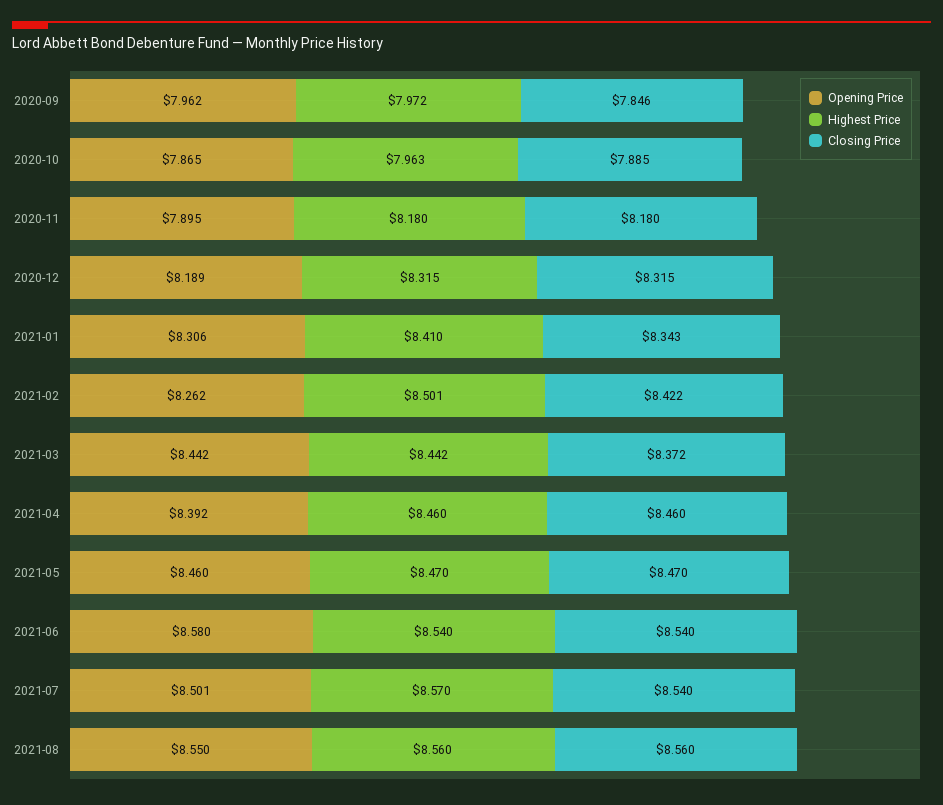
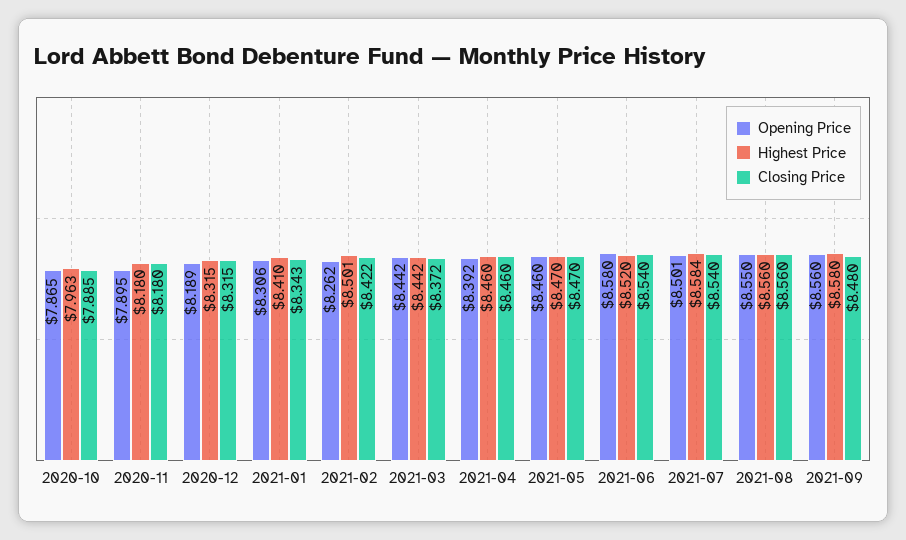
Opening Price, 2020-09: 7.962 -> none
Highest Price, 2020-09: 7.972 -> none
Closing Price, 2020-09: 7.846 -> none
Highest Price, 2021-06: 8.54 -> 8.52
Highest Price, 2021-07: 8.57 -> 8.584
Opening Price, 2021-09: none -> 8.56
Highest Price, 2021-09: none -> 8.58
Closing Price, 2021-09: none -> 8.48

